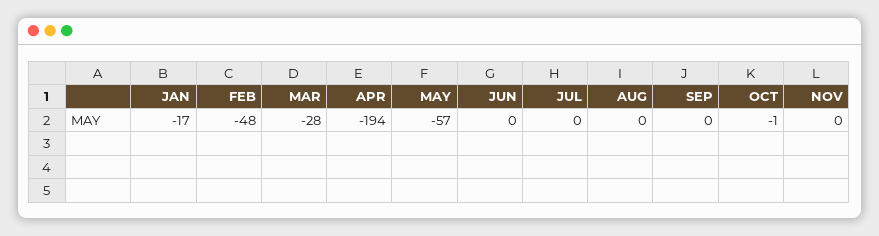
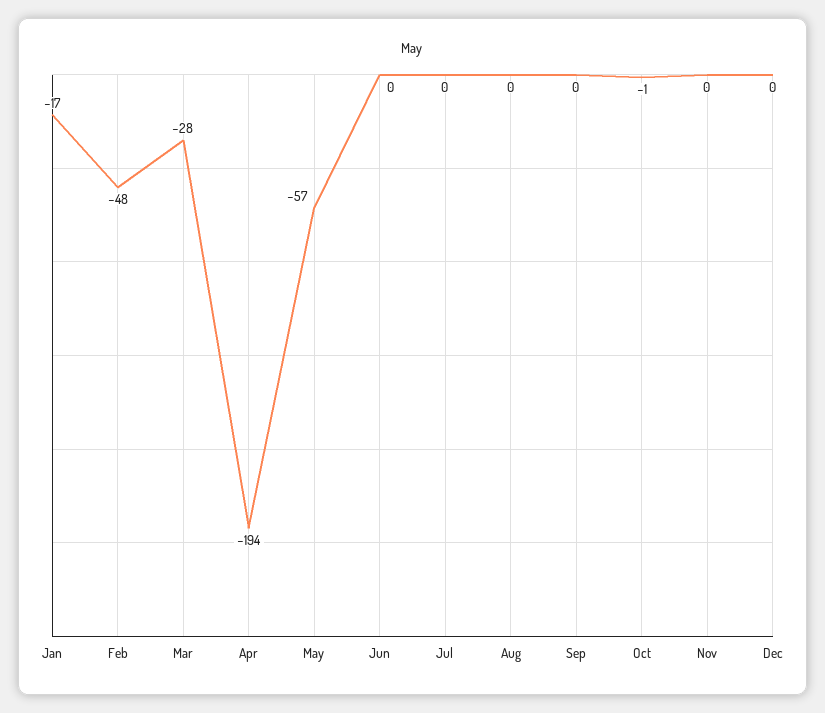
Dec: none -> 0

